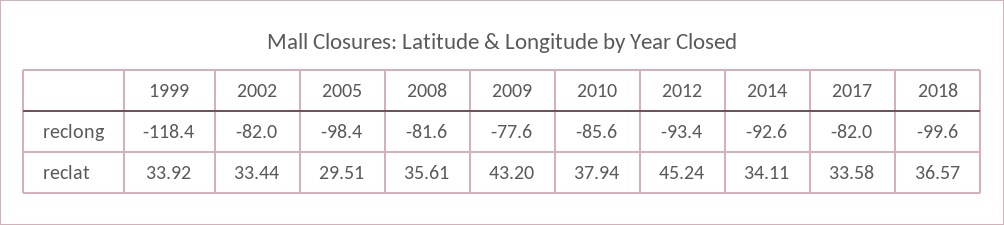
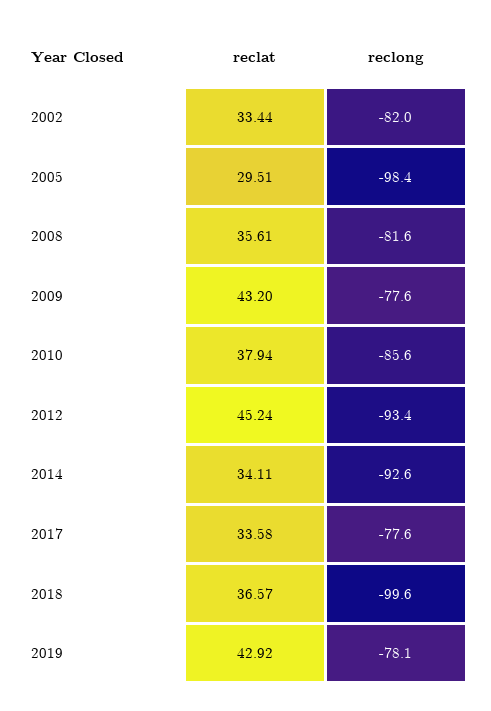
1999, reclong: -118.4 -> none
2017, reclong: -82 -> -77.6
1999, reclat: 33.92 -> none
2019, reclat: none -> 42.92
2019, reclong: none -> -78.1

